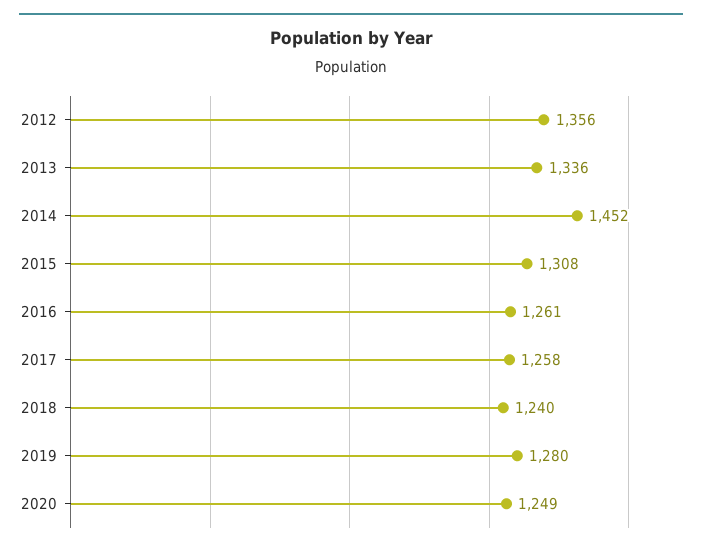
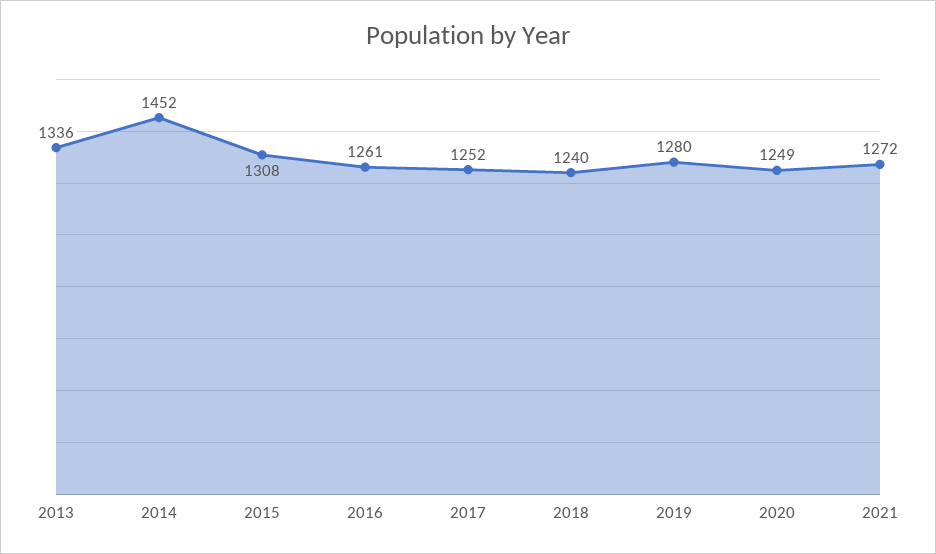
2012: 1356 -> none
2017: 1258 -> 1252
2021: none -> 1272

